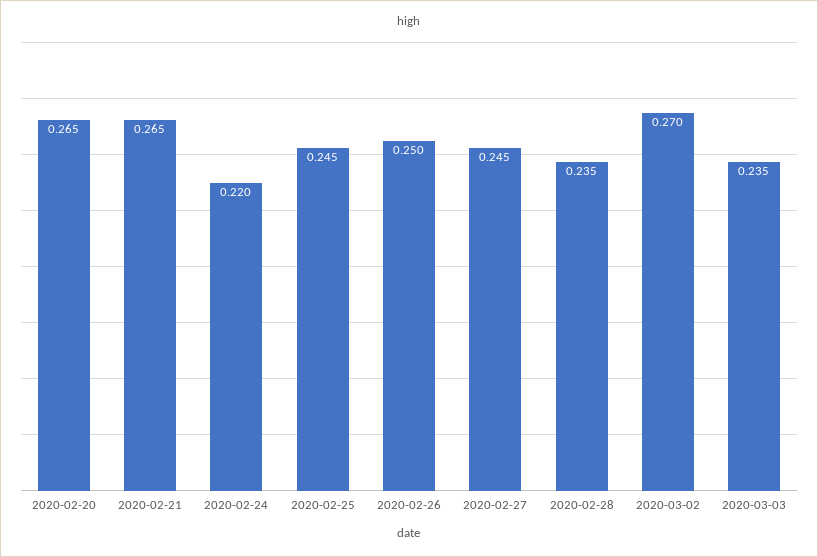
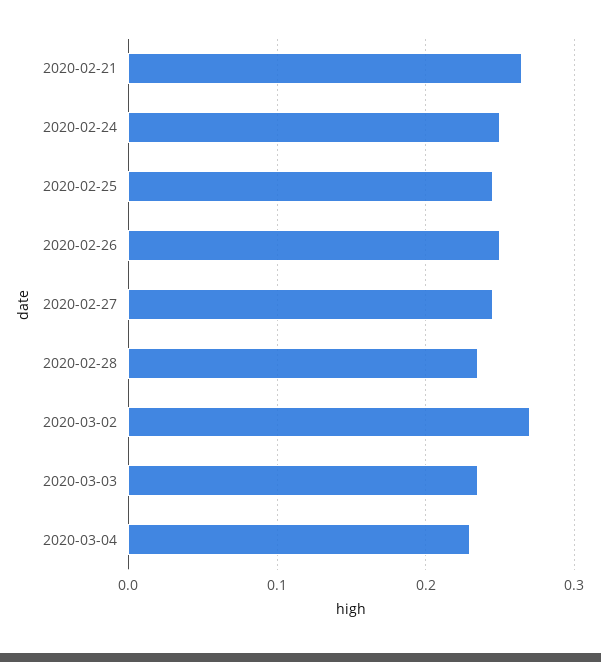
2020-02-20: 0.265 -> none
2020-02-24: 0.22 -> 0.25
2020-03-04: none -> 0.23

